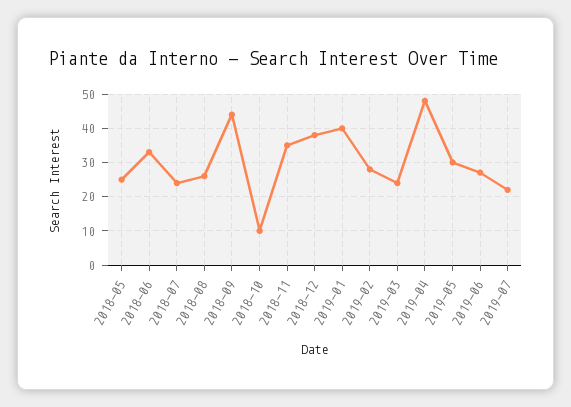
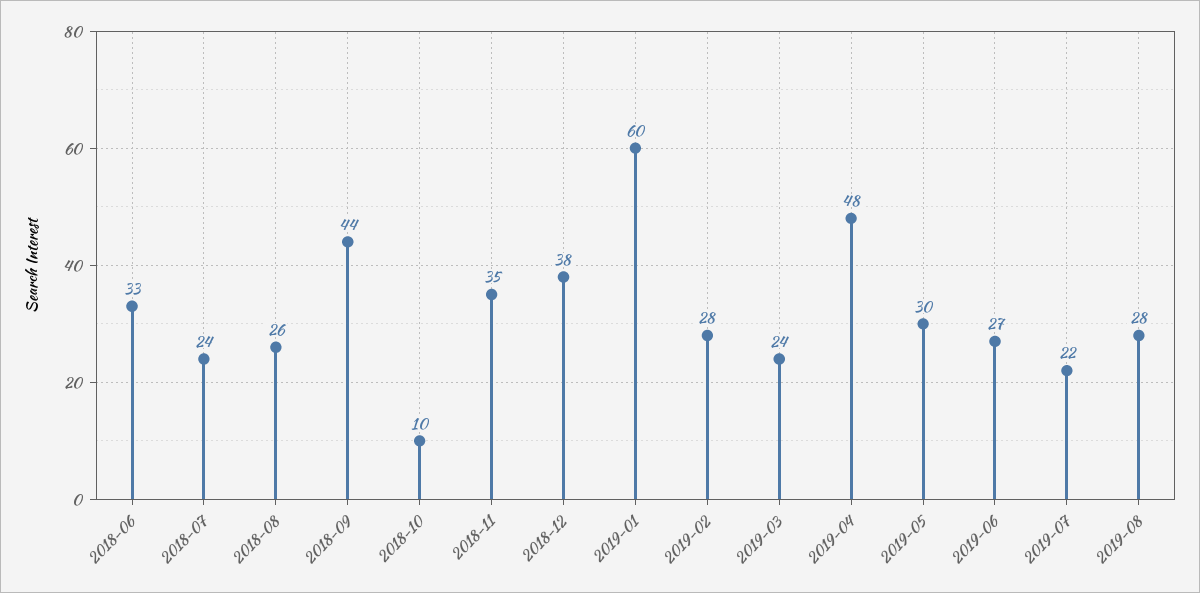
2018-05: 25 -> none
2019-01: 40 -> 60
2019-08: none -> 28

